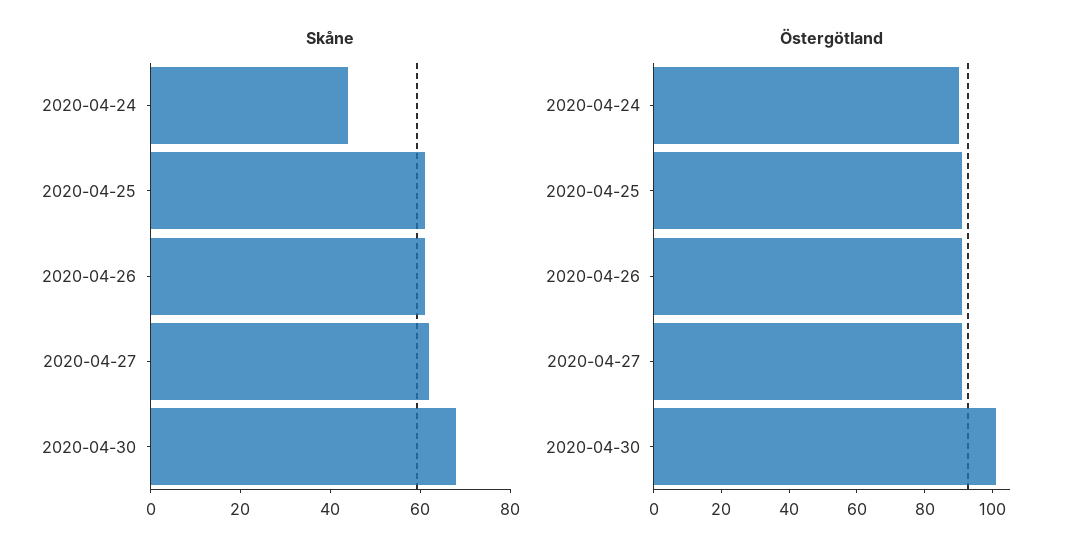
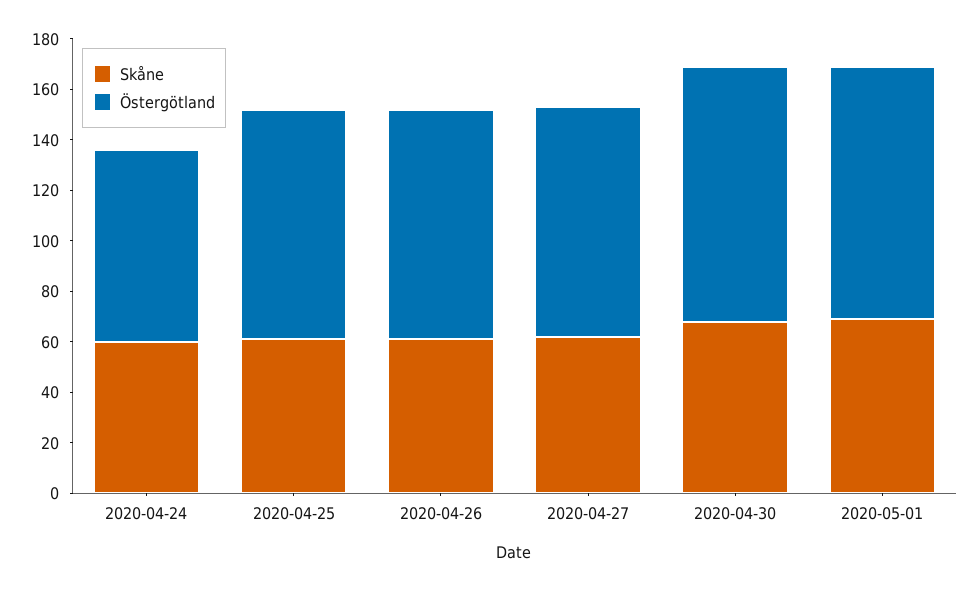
Skåne, 2020-04-24: 45 -> 60
Östergötland, 2020-04-24: 90 -> 75
Skåne, 2020-05-01: none -> 70
Östergötland, 2020-05-01: none -> 100

